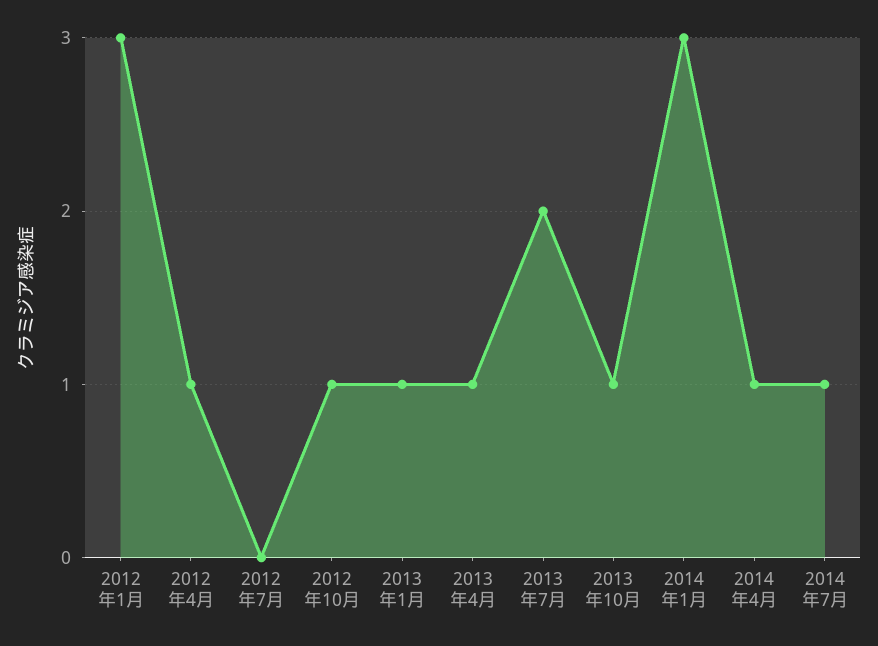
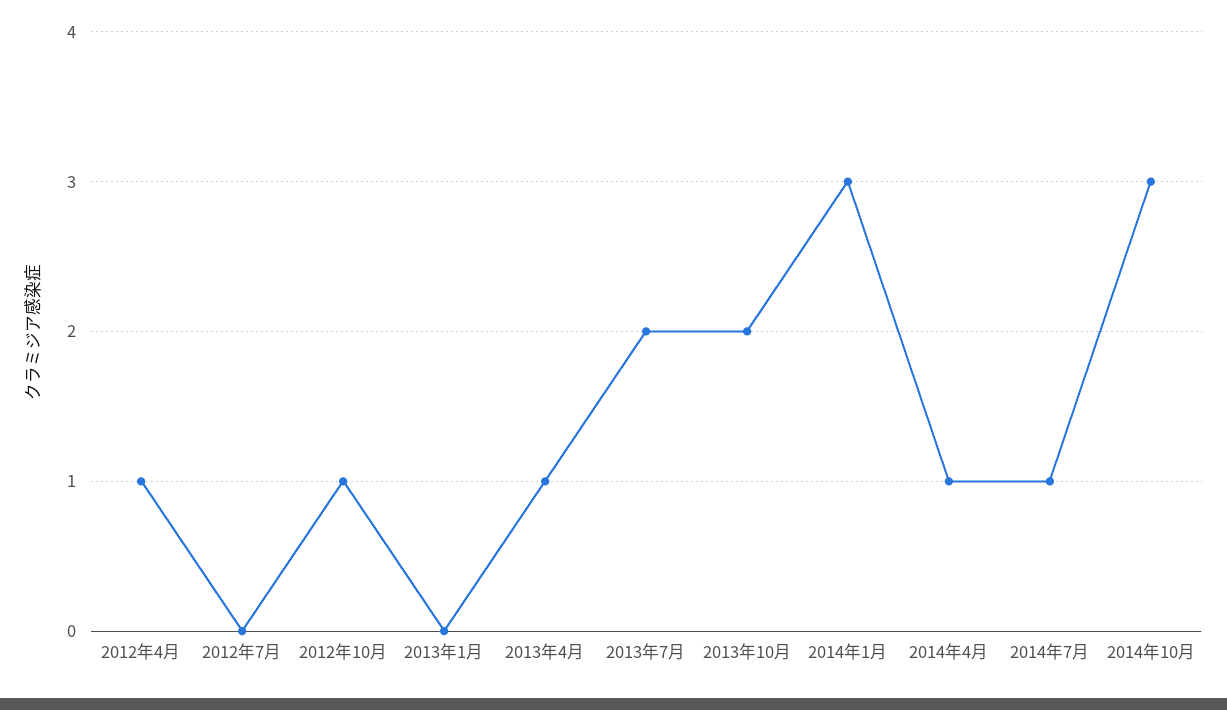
2012年1月: 3 -> none
2013年1月: 1 -> 0
2013年10月: 1 -> 2
2014年10月: none -> 3

